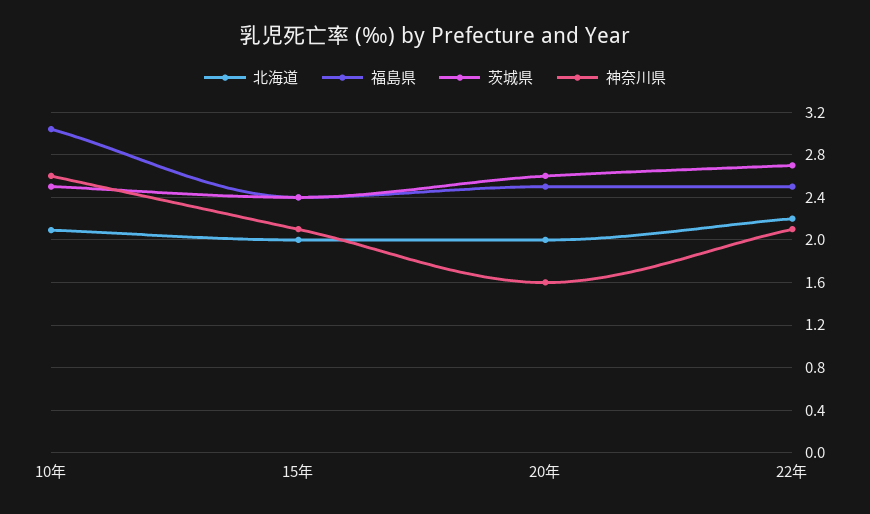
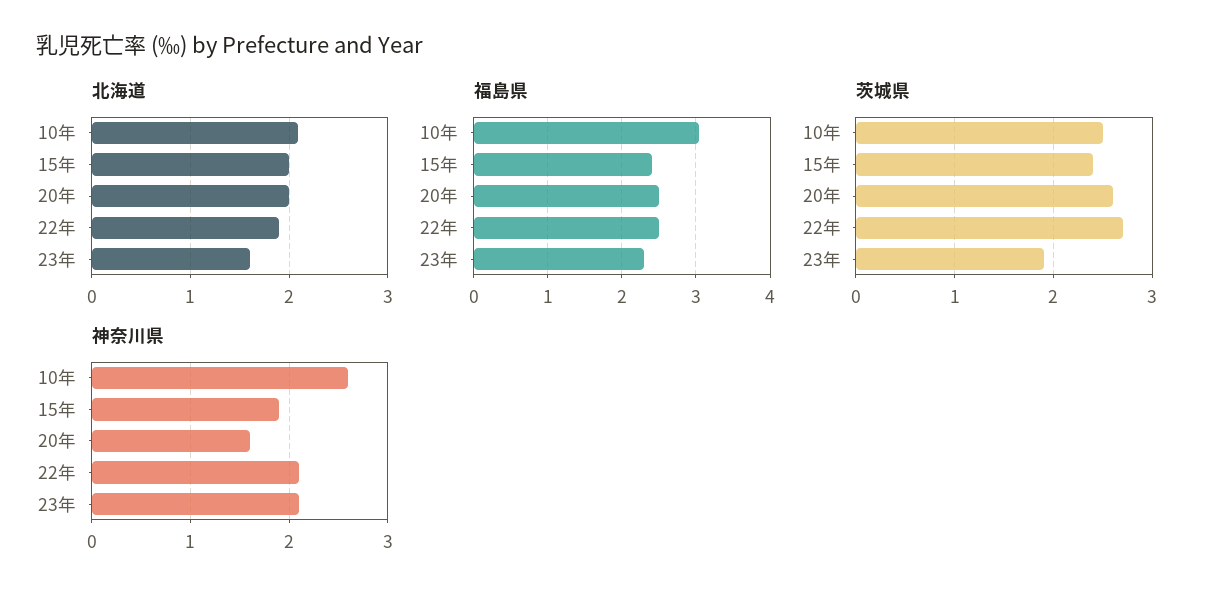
神奈川県, 15年: 2.1 -> 1.9
北海道, 22年: 2.2 -> 1.9
北海道, 23年: none -> 1.6
福島県, 23年: none -> 2.3
茨城県, 23年: none -> 1.9
神奈川県, 23年: none -> 2.1

